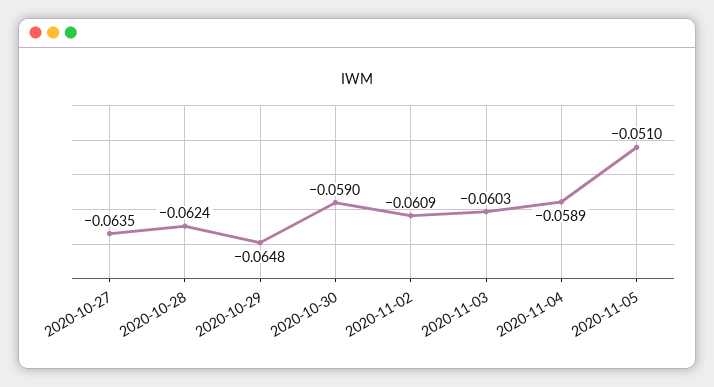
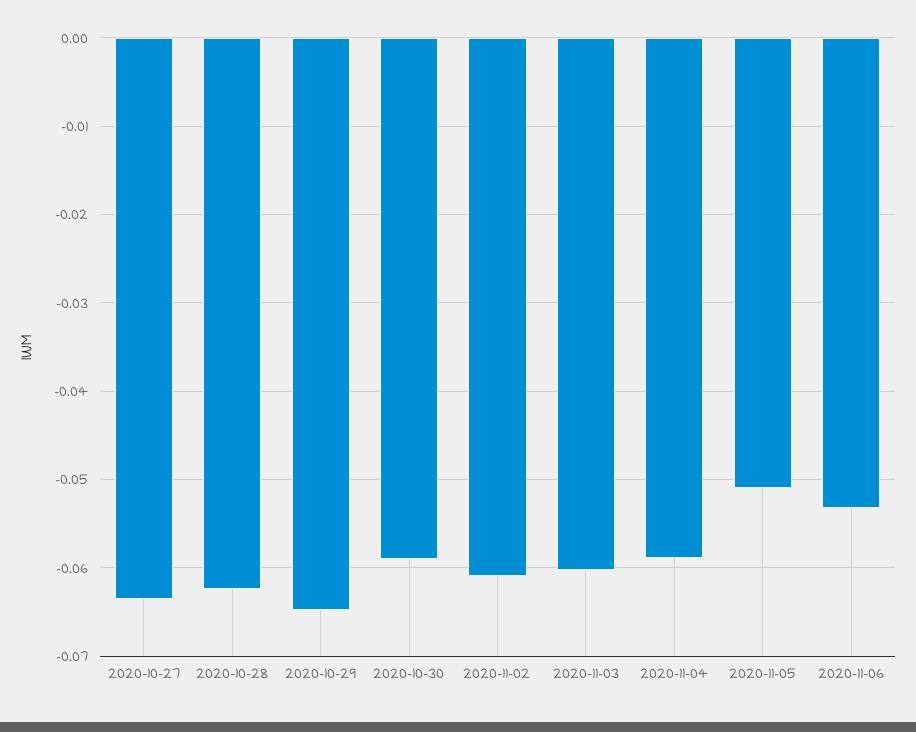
2020-11-06: none -> -0.053

